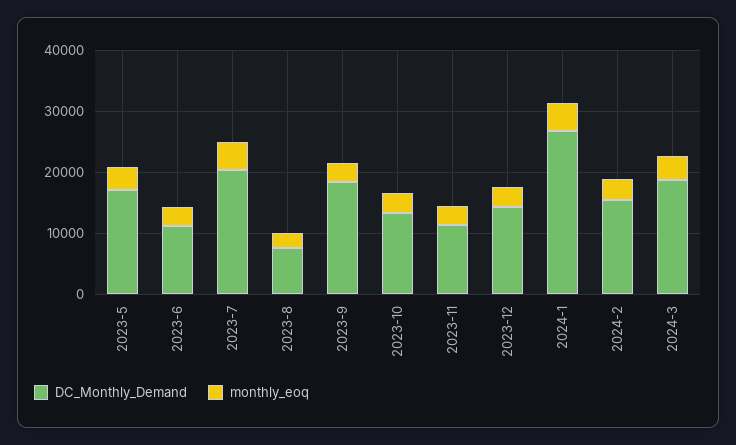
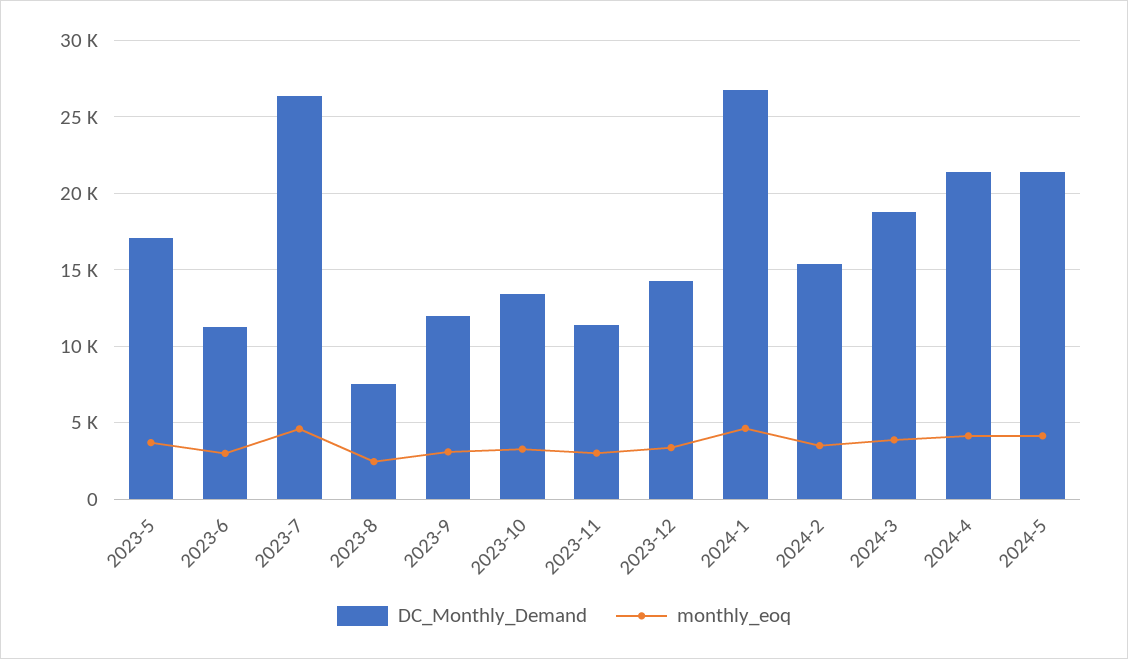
DC_Monthly_Demand, 2023-7: 20000 -> 26500
DC_Monthly_Demand, 2023-9: 18000 -> 12000
DC_Monthly_Demand, 2024-4: none -> 21500
monthly_eoq, 2024-4: none -> 4000
DC_Monthly_Demand, 2024-5: none -> 21500
monthly_eoq, 2024-5: none -> 4000

